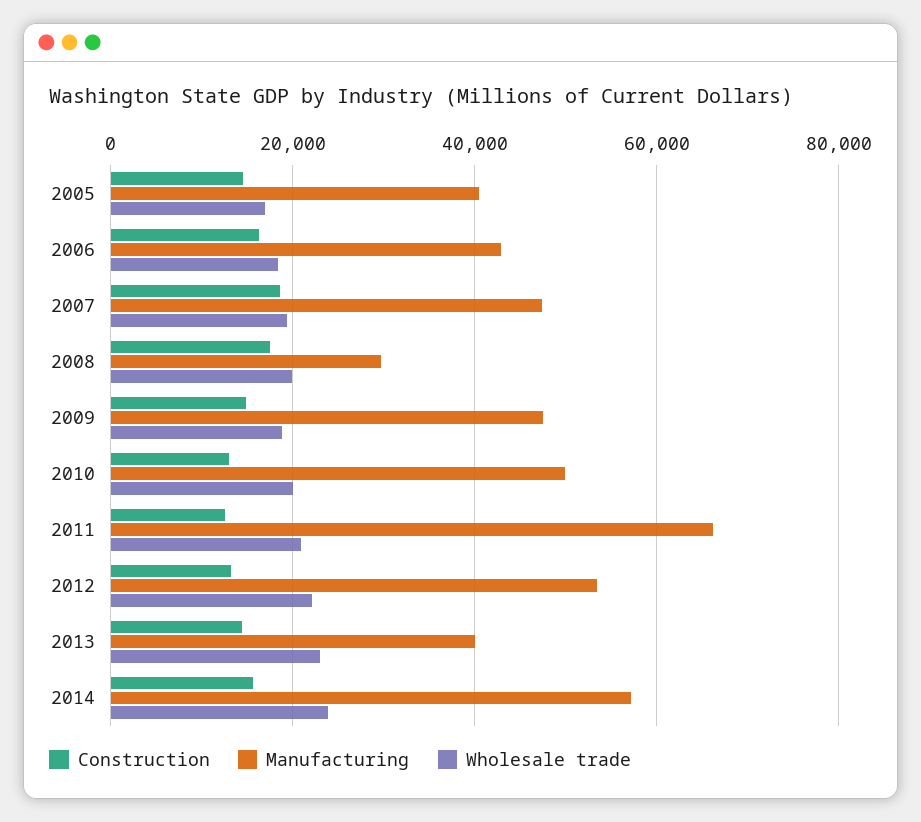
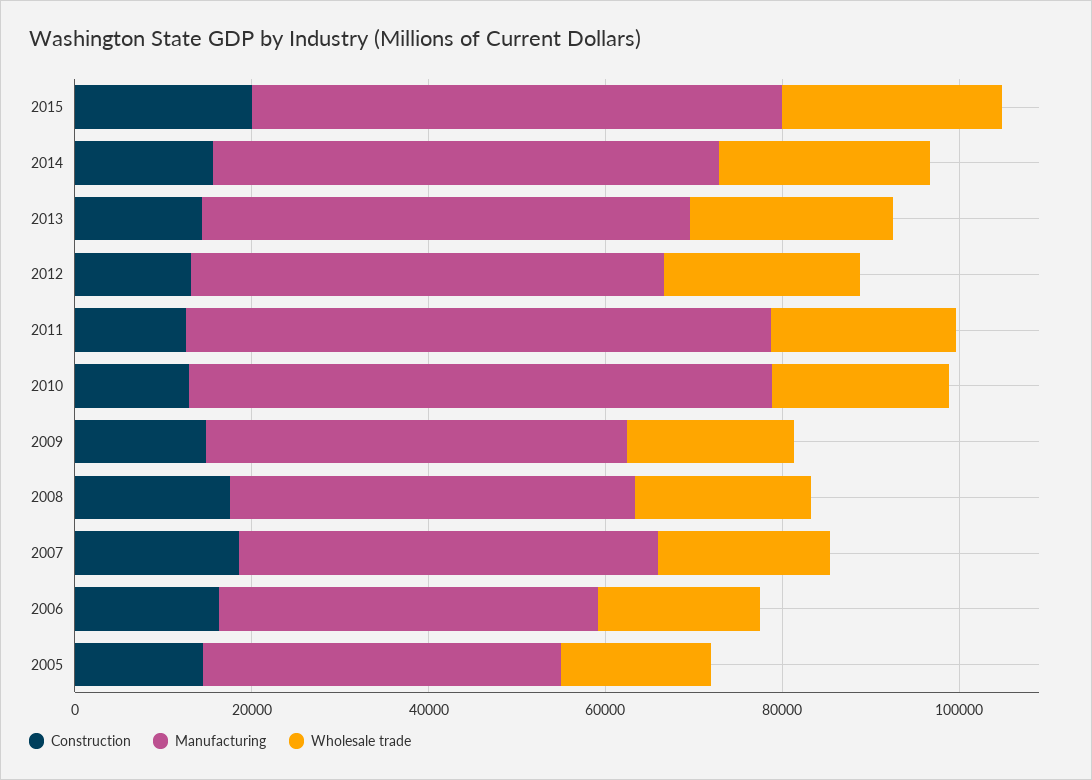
Manufacturing, 2008: 30000 -> 45000
Manufacturing, 2010: 50000 -> 65000
Manufacturing, 2013: 40000 -> 55000
Construction, 2015: none -> 20000
Manufacturing, 2015: none -> 60000
Wholesale trade, 2015: none -> 25000

